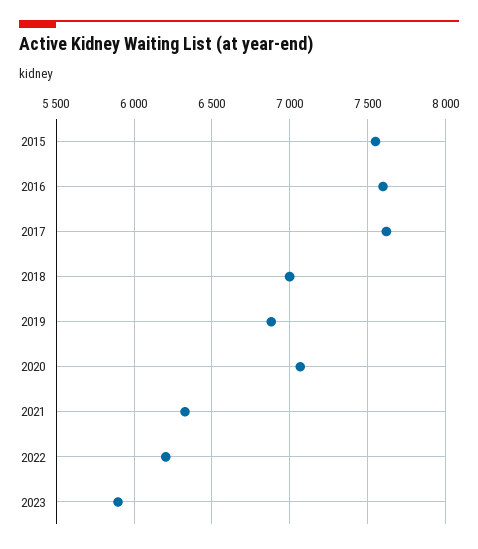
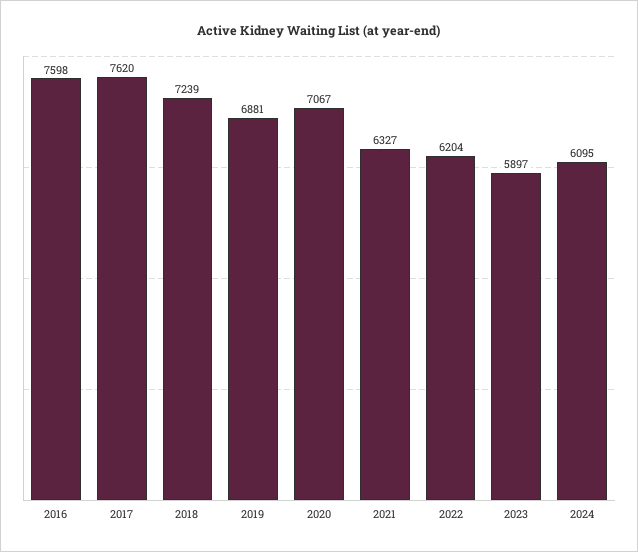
2015: 7550 -> none
2018: 7000 -> 7239
2024: none -> 6095

